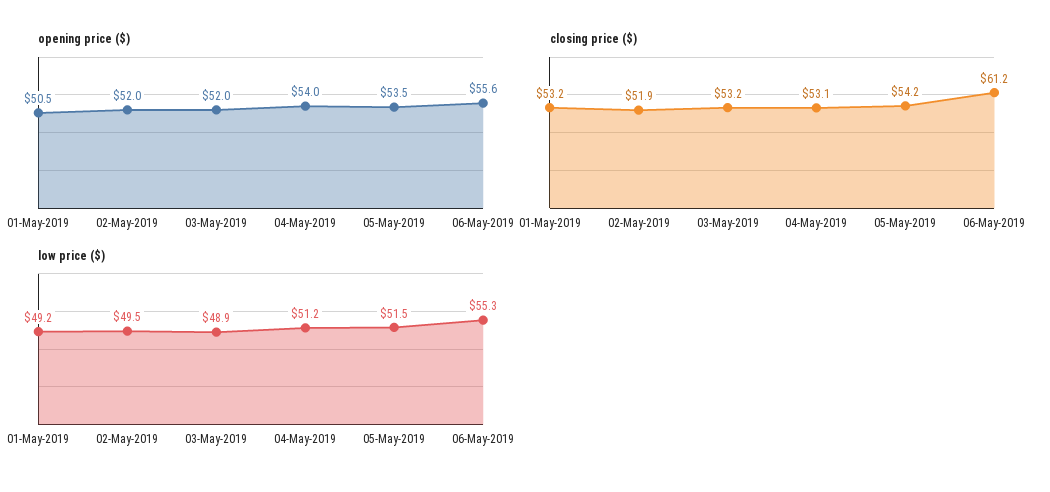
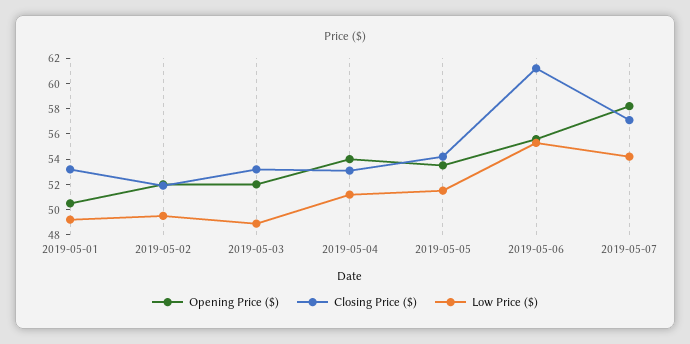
opening price ($), 2019-05-07: none -> 58
closing price ($), 2019-05-07: none -> 57
low price ($), 2019-05-07: none -> 54

